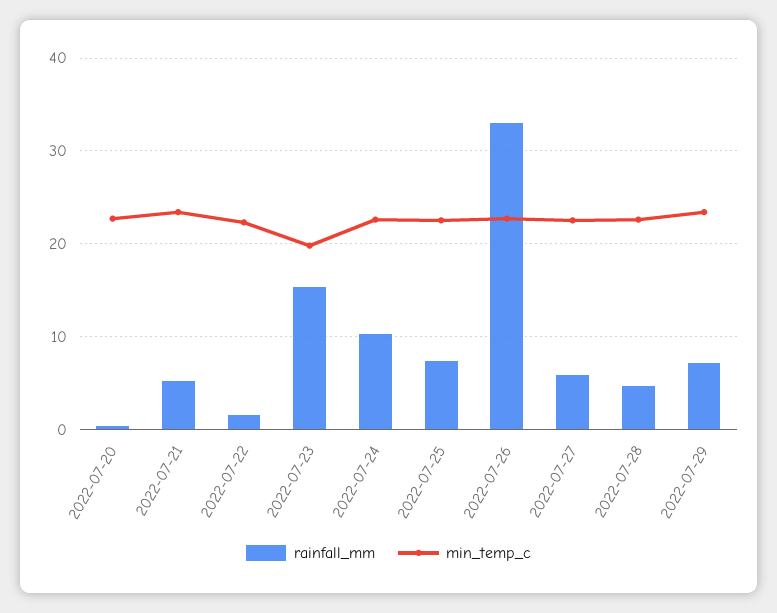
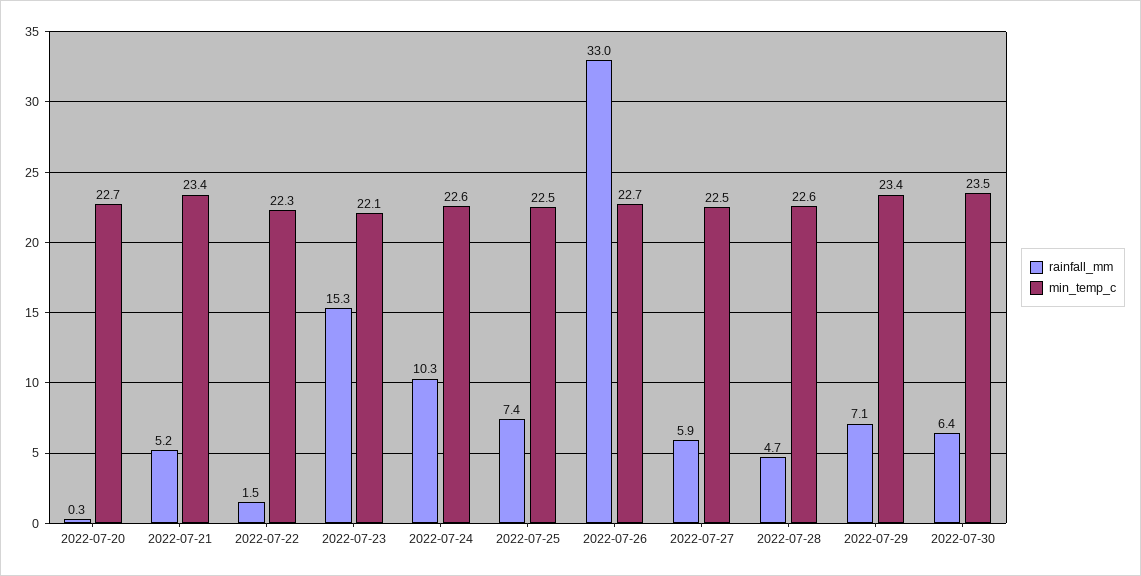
min_temp_c, 2022-07-23: 20 -> 22.1
rainfall_mm, 2022-07-30: none -> 6.4
min_temp_c, 2022-07-30: none -> 23.5

